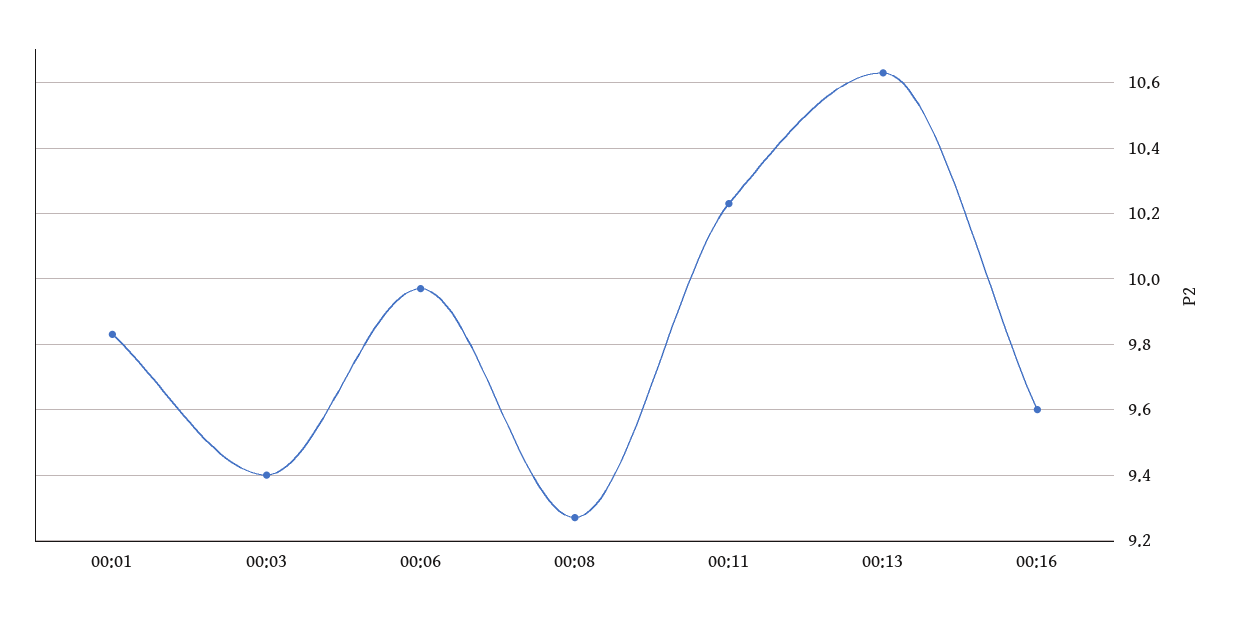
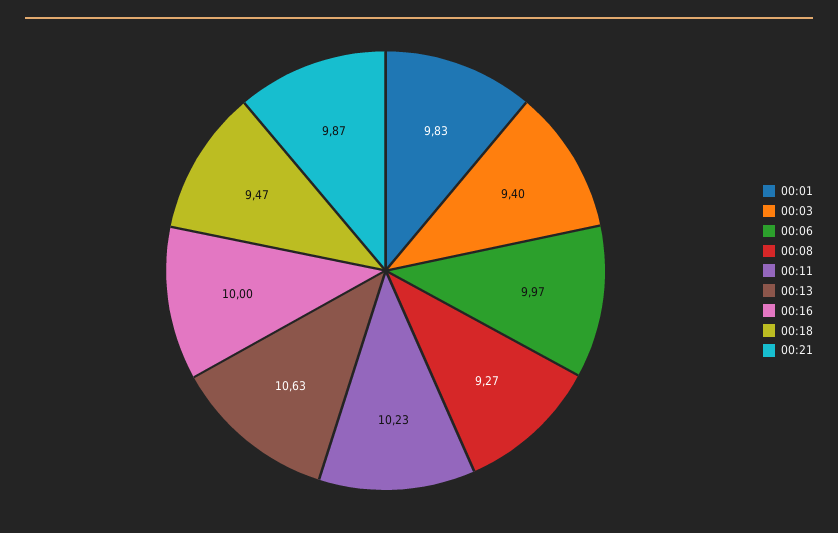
00:16: 9.6 -> 10
00:18: none -> 9.47
00:21: none -> 9.87

